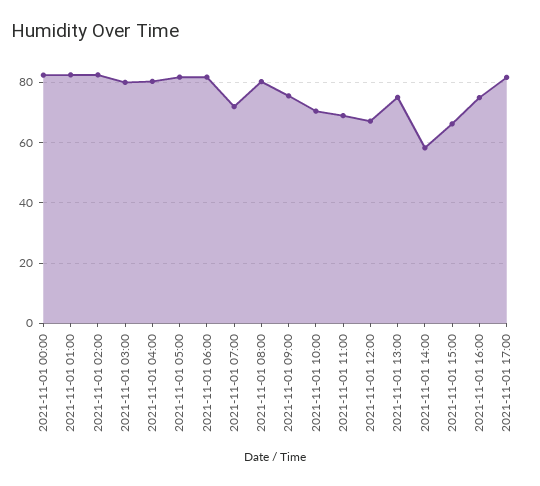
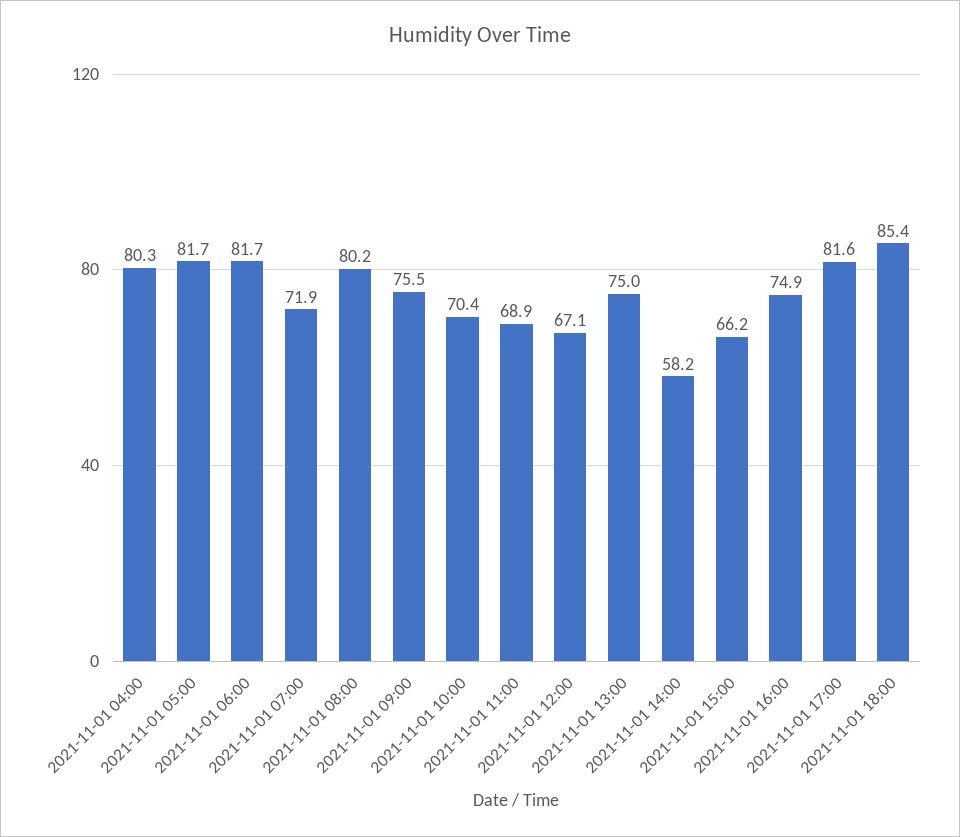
2021-11-01 00:00: 82 -> none
2021-11-01 01:00: 82 -> none
2021-11-01 02:00: 82 -> none
2021-11-01 03:00: 80 -> none
2021-11-01 18:00: none -> 85.4

